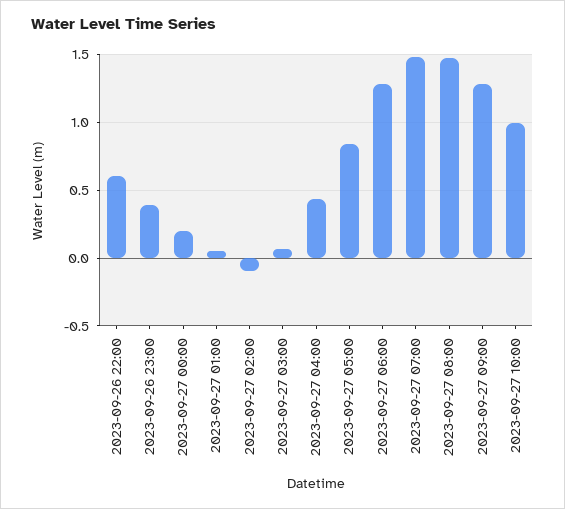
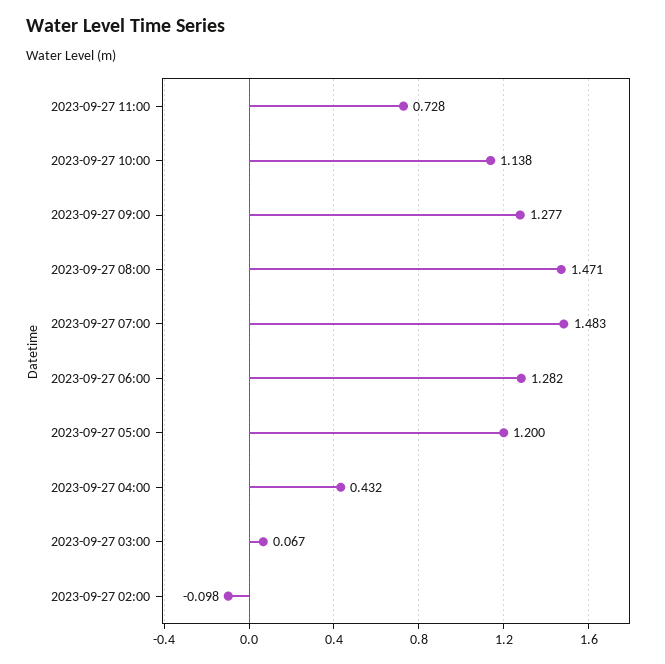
2023-09-26 22:00: 0.6 -> none
2023-09-26 23:00: 0.4 -> none
2023-09-27 00:00: 0.2 -> none
2023-09-27 01:00: 0.05 -> none
2023-09-27 05:00: 0.85 -> 1.2
2023-09-27 10:00: 1 -> 1.138
2023-09-27 11:00: none -> 0.728

